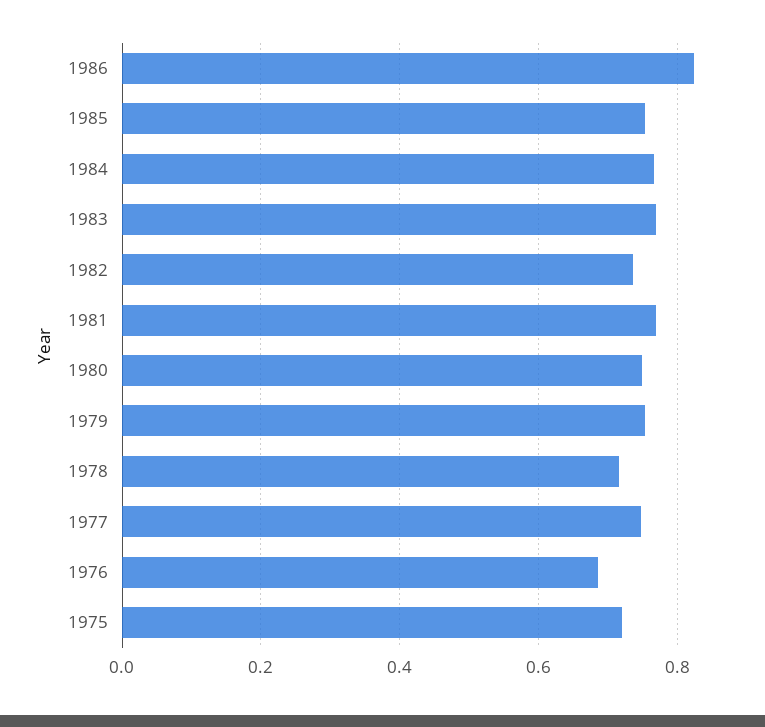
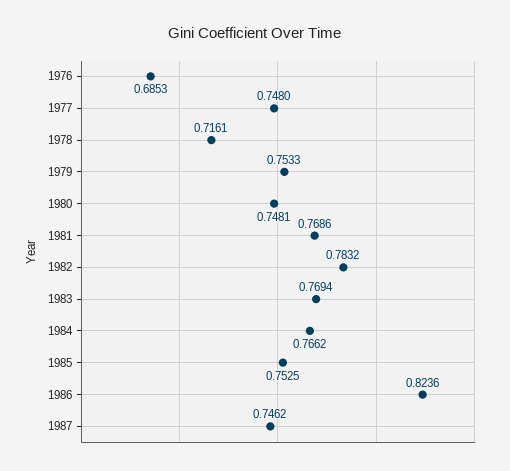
1982: 0.74 -> 0.7832
1975: 0.72 -> none
1987: none -> 0.7462

